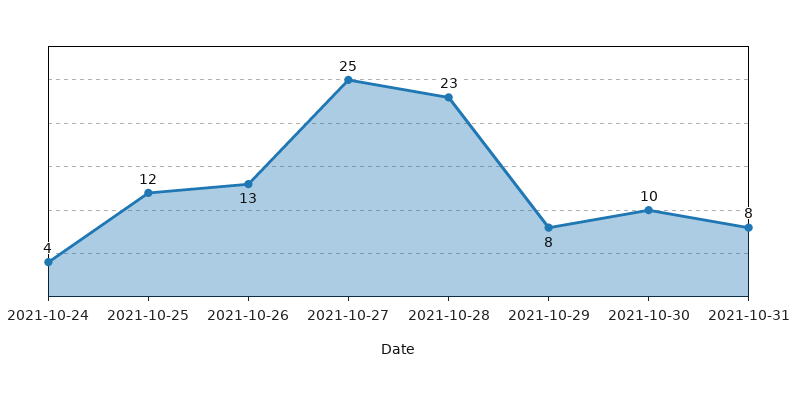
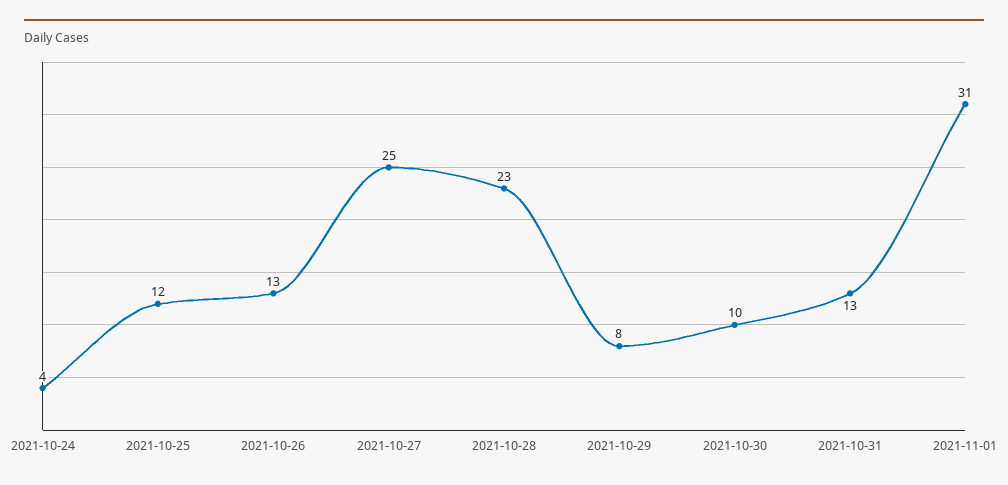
2021-10-31: 8 -> 13
2021-11-01: none -> 31

